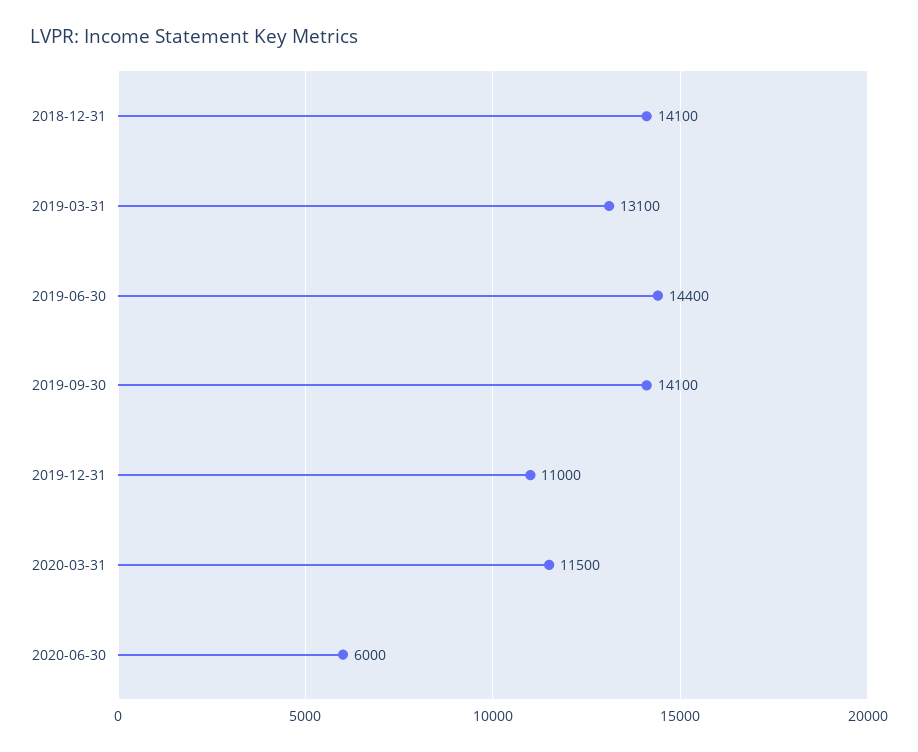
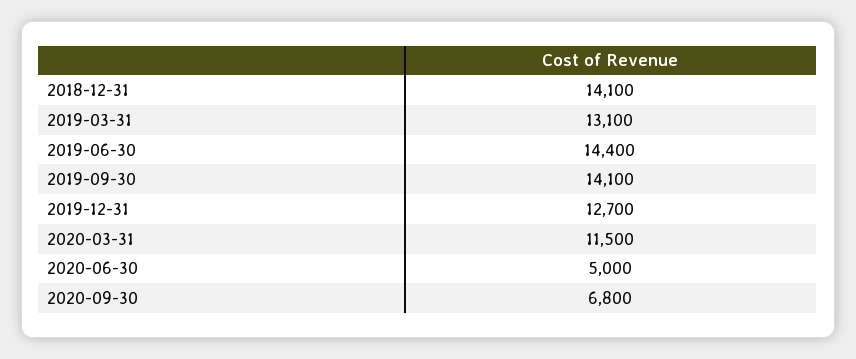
2019-12-31: 11000 -> 12700
2020-06-30: 6000 -> 5000
2020-09-30: none -> 6800

